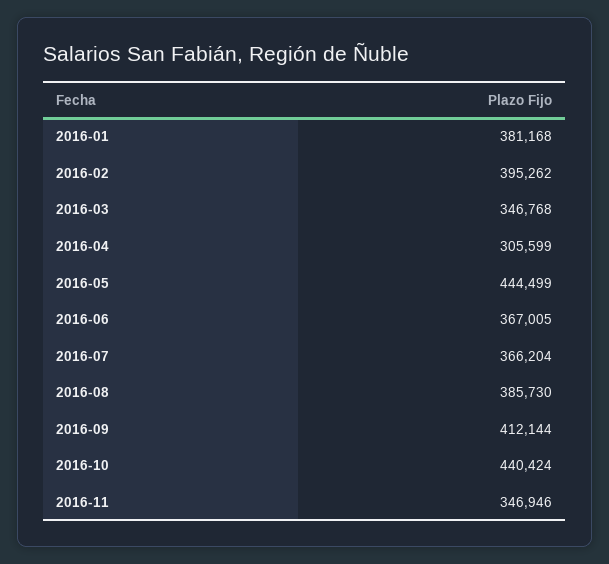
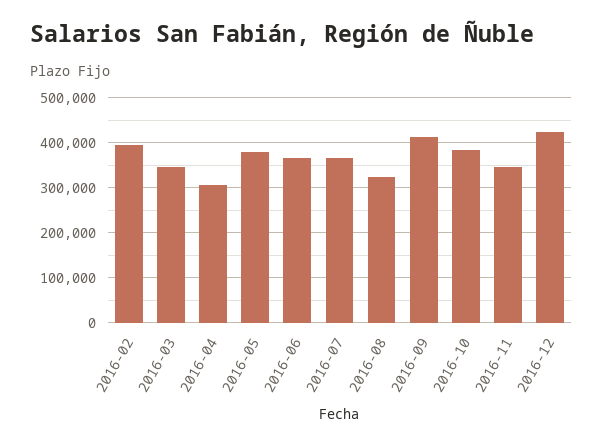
2016-01: 381168 -> none
2016-05: 444499 -> 380000
2016-08: 385730 -> 320000
2016-10: 440424 -> 380000
2016-12: none -> 420000

